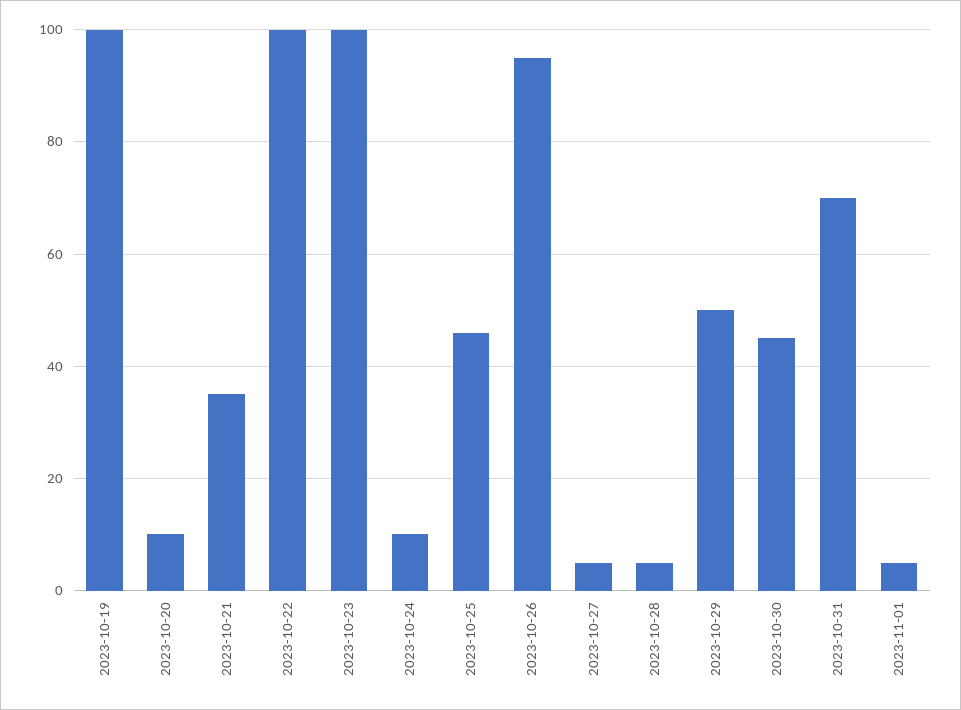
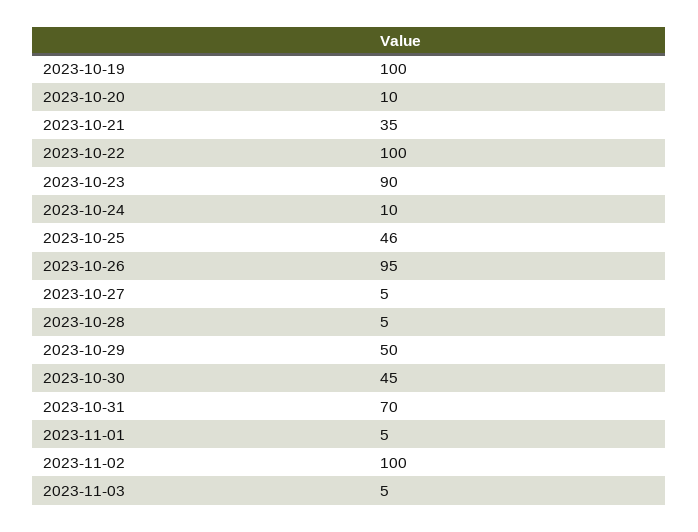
2023-10-23: 100 -> 90
2023-11-02: none -> 100
2023-11-03: none -> 5

